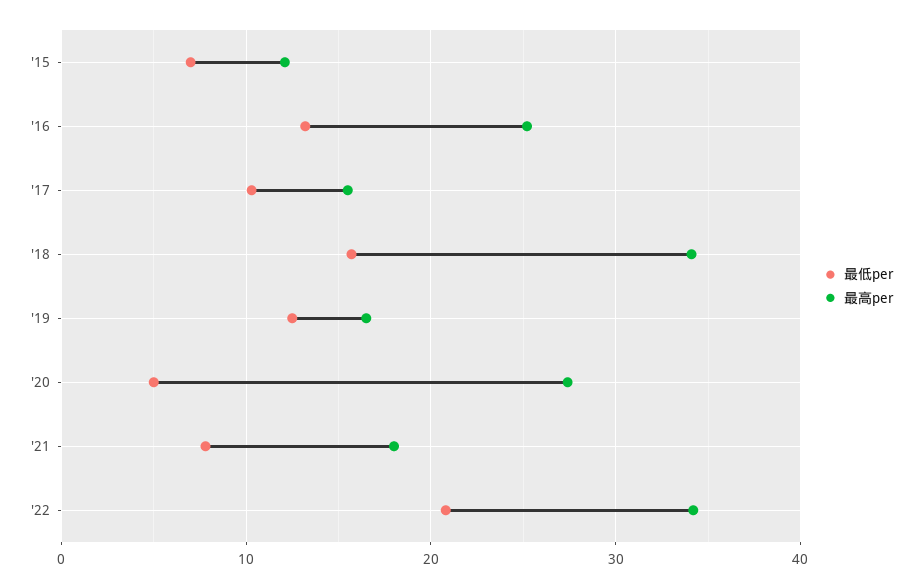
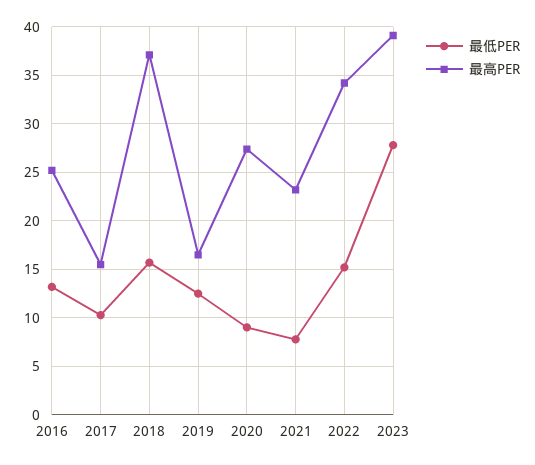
最低per, '15: 7 -> none
最高per, '15: 12 -> none
最高per, '18: 34 -> 37
最低per, '20: 5 -> 9
最高per, '21: 18 -> 23
最低per, '22: 21 -> 15
最低per, 2023: none -> 28
最高per, 2023: none -> 39

